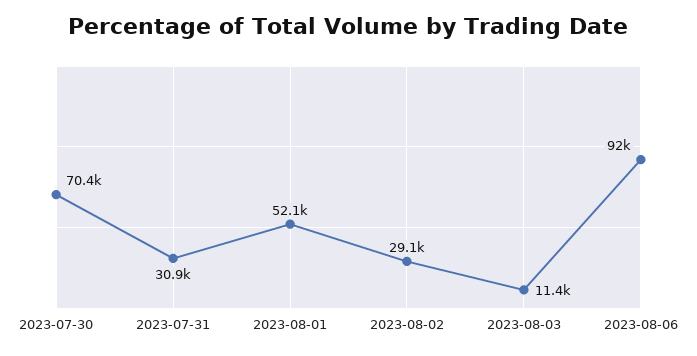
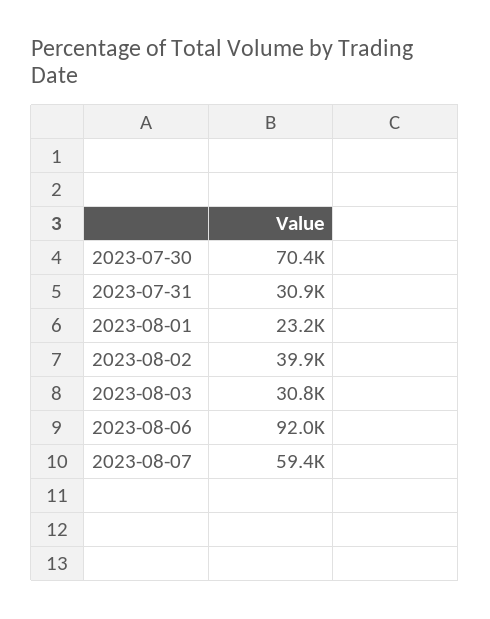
2023-08-01: 52100 -> 23200
2023-08-02: 29100 -> 39900
2023-08-03: 11400 -> 30800
2023-08-07: none -> 59400

